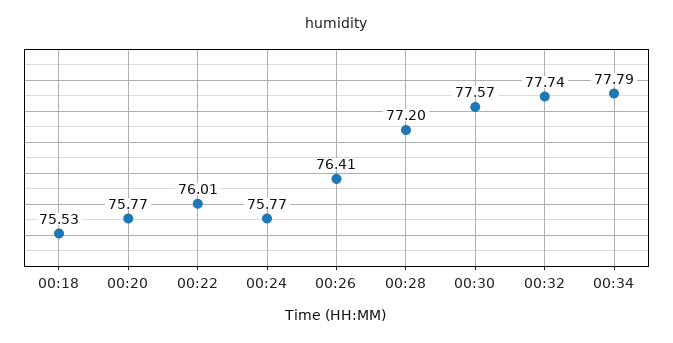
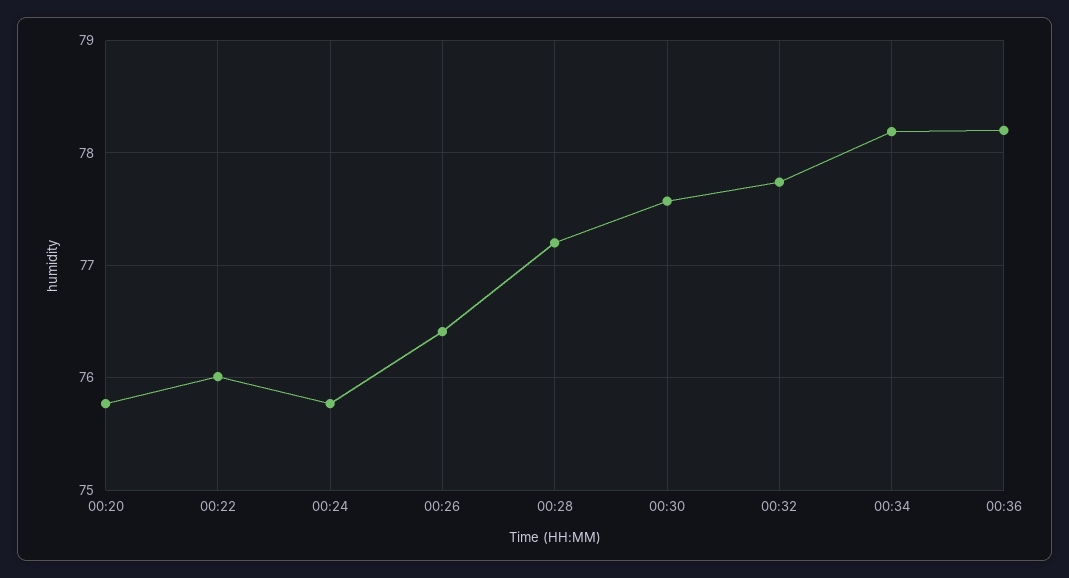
00:18: 75.53 -> none
00:34: 77.79 -> 78.2
00:36: none -> 78.2

